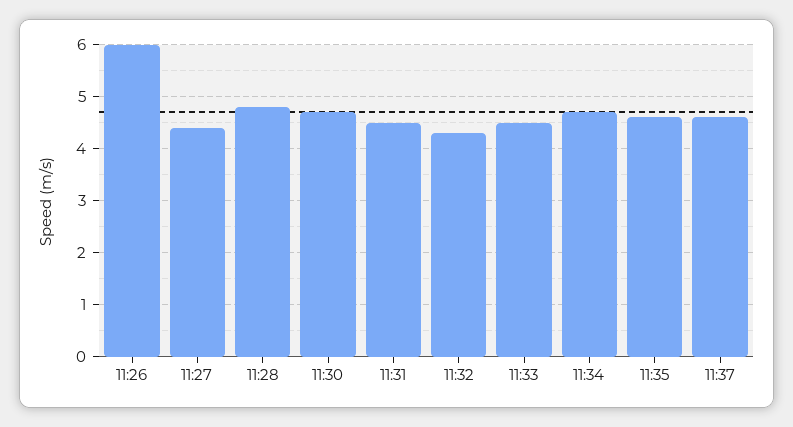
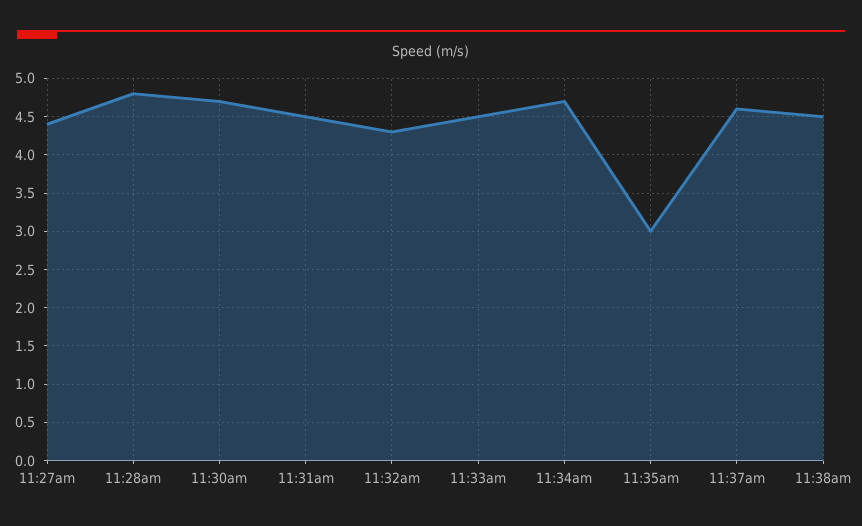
11:26: 6 -> none
11:35: 4.5 -> 3
11:38am: none -> 4.5

